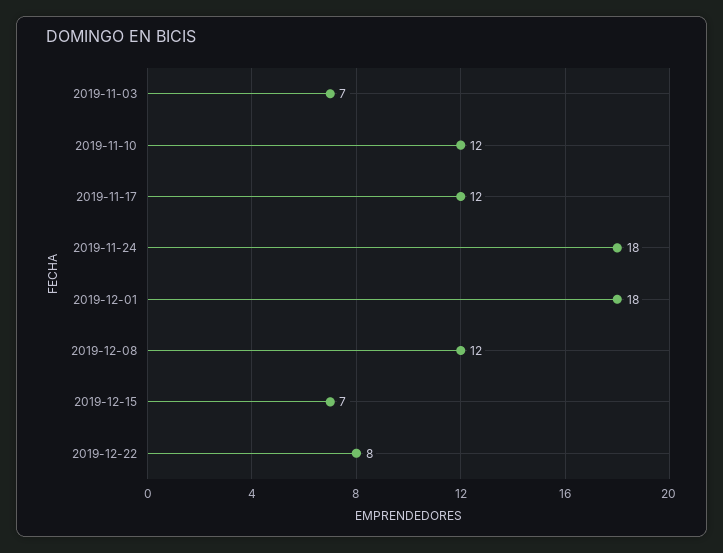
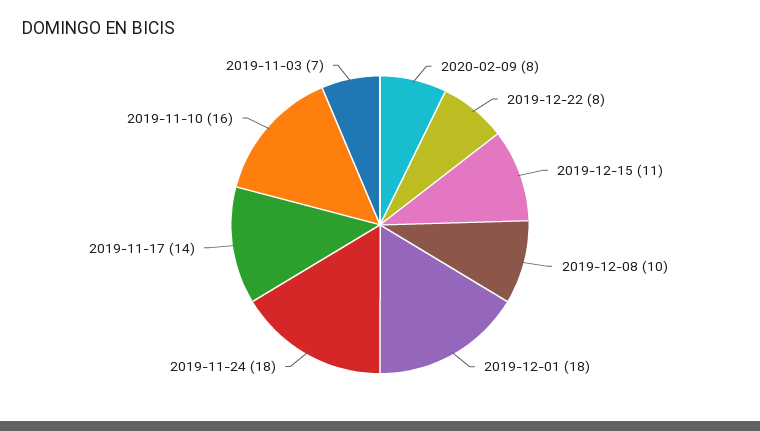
2019-11-10: 12 -> 16
2019-11-17: 12 -> 14
2019-12-08: 12 -> 10
2019-12-15: 7 -> 11
2020-02-09: none -> 8

